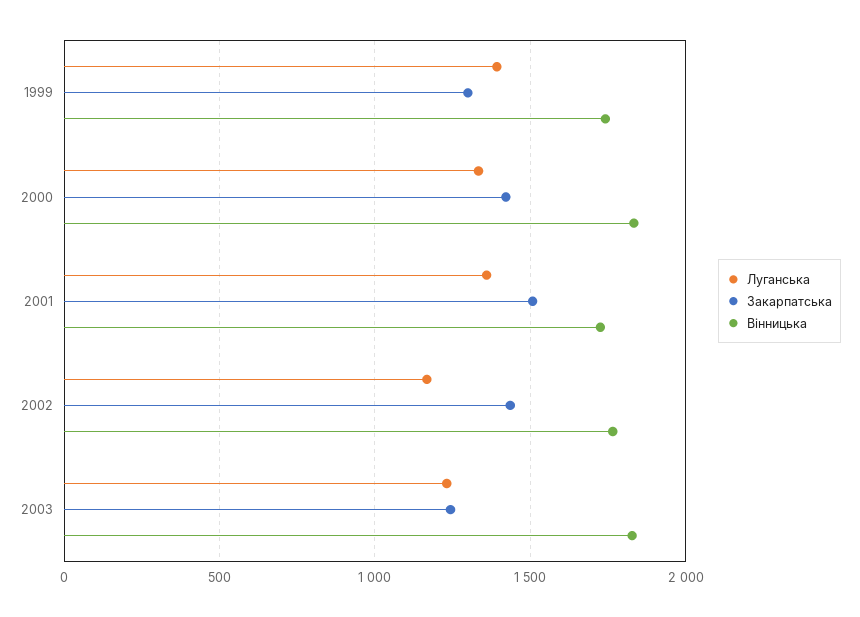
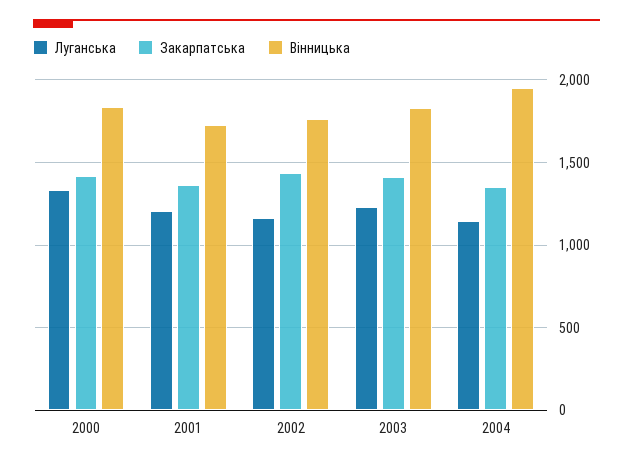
Луганська, 1999: 1400 -> none
Закарпатська, 1999: 1300 -> none
Вінницька, 1999: 1750 -> none
Луганська, 2001: 1350 -> 1200
Закарпатська, 2001: 1500 -> 1350
Закарпатська, 2003: 1250 -> 1400
Луганська, 2004: none -> 1150
Закарпатська, 2004: none -> 1350
Вінницька, 2004: none -> 1950

